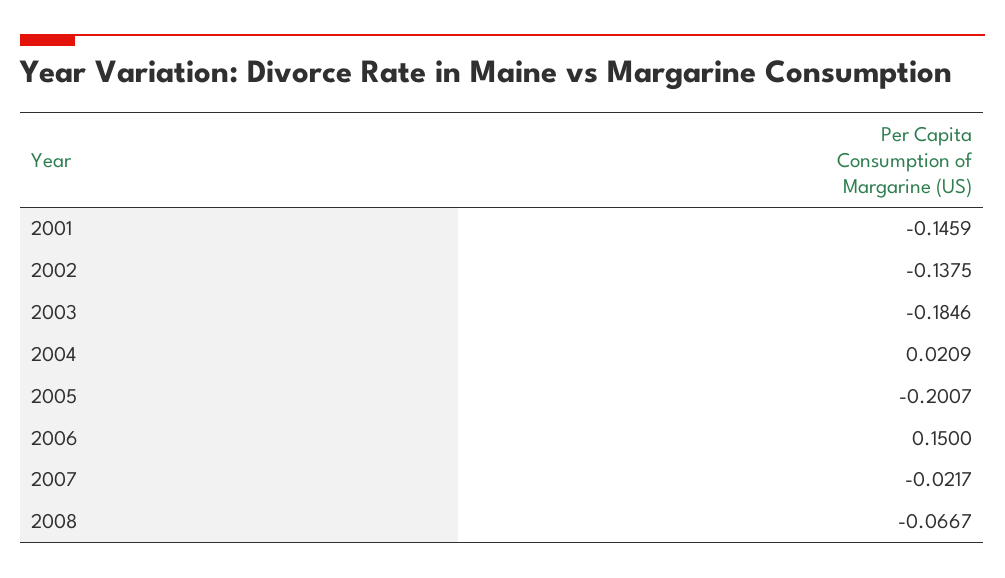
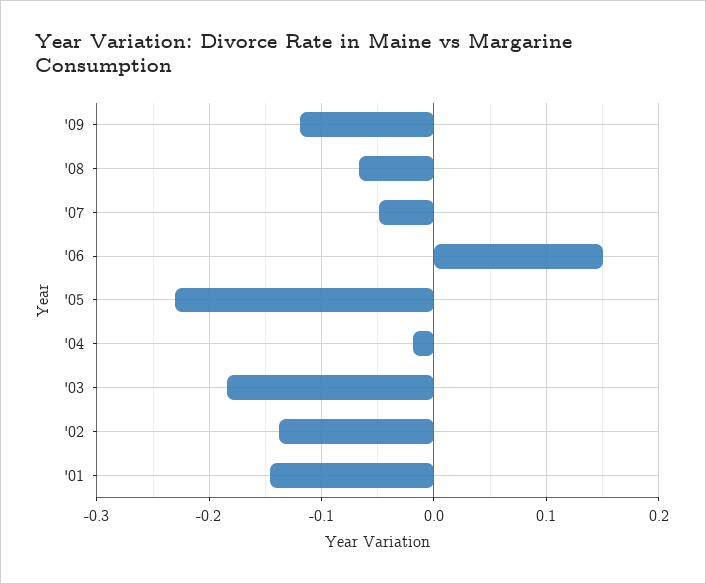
2004: 0.0209 -> -0.02
2005: -0.2007 -> -0.23
2007: -0.0217 -> -0.05
'09: none -> -0.12

